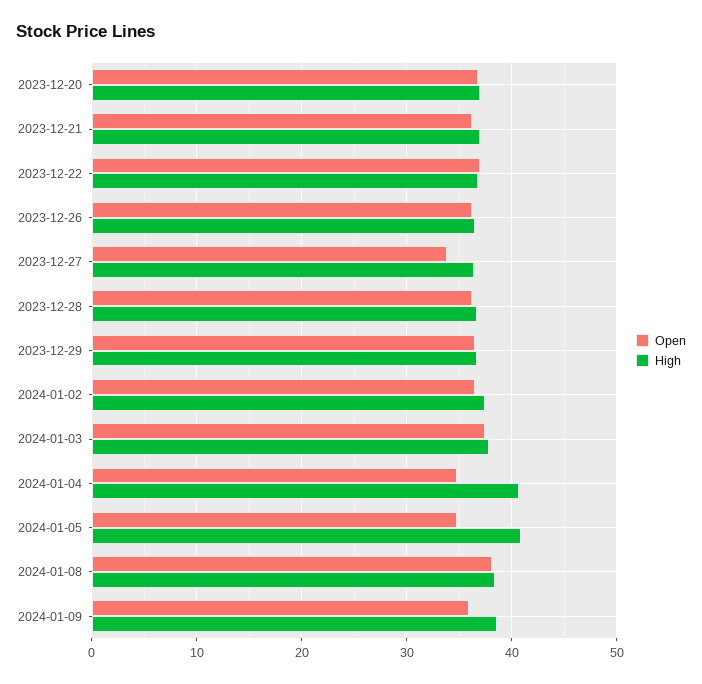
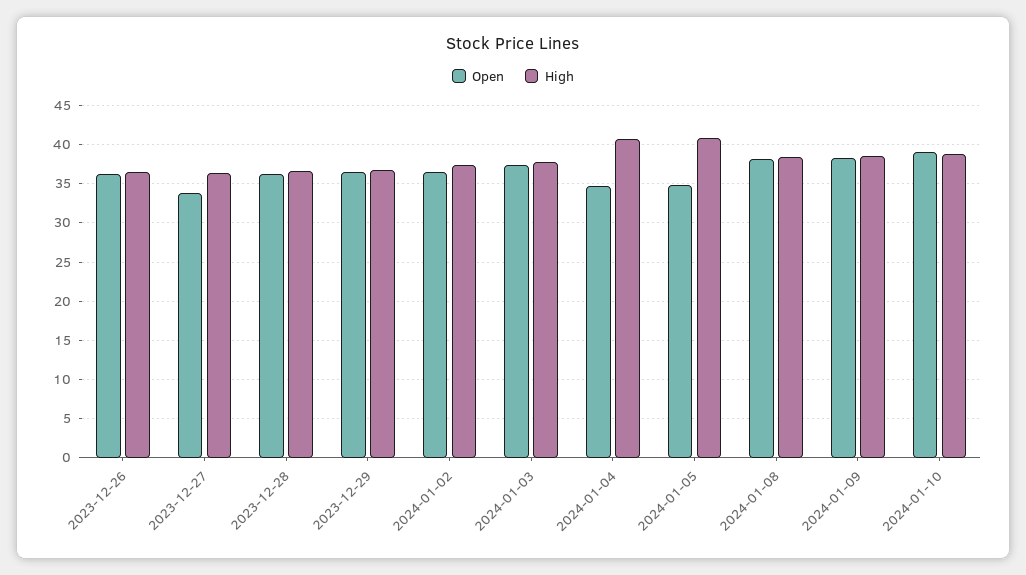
Open, 2023-12-20: 37 -> none
High, 2023-12-20: 37 -> none
Open, 2023-12-21: 36 -> none
High, 2023-12-21: 37 -> none
Open, 2023-12-22: 37 -> none
High, 2023-12-22: 37 -> none
Open, 2024-01-09: 36 -> 38
Open, 2024-01-10: none -> 39
High, 2024-01-10: none -> 39

